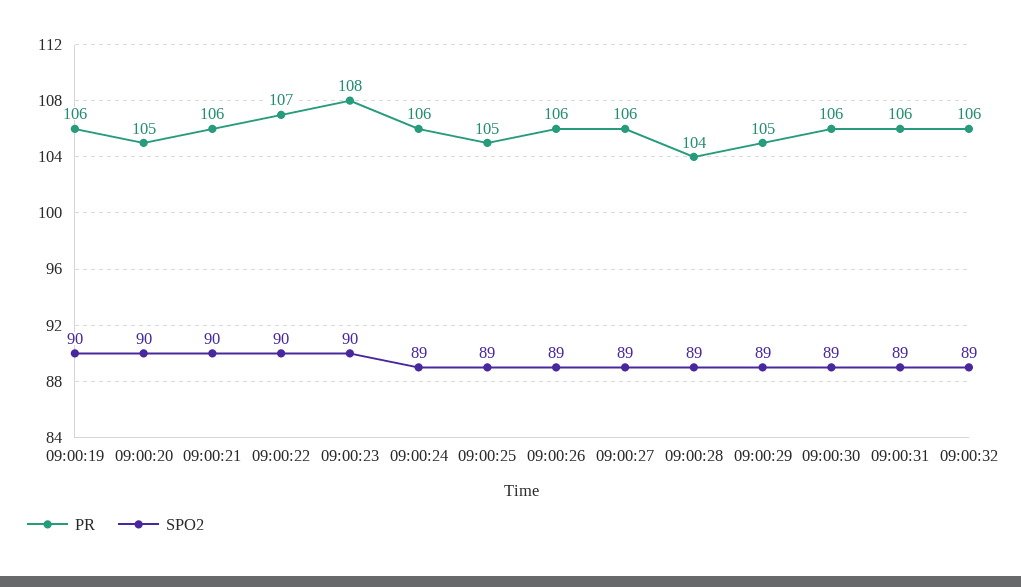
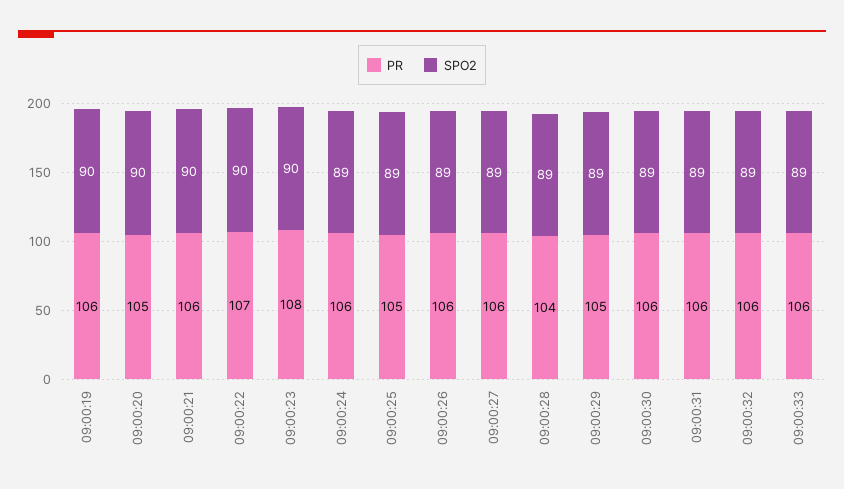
PR, 09:00:33: none -> 106
SPO2, 09:00:33: none -> 89

